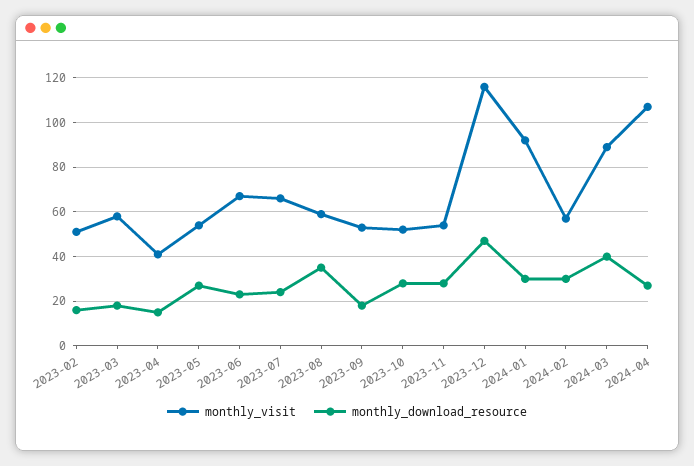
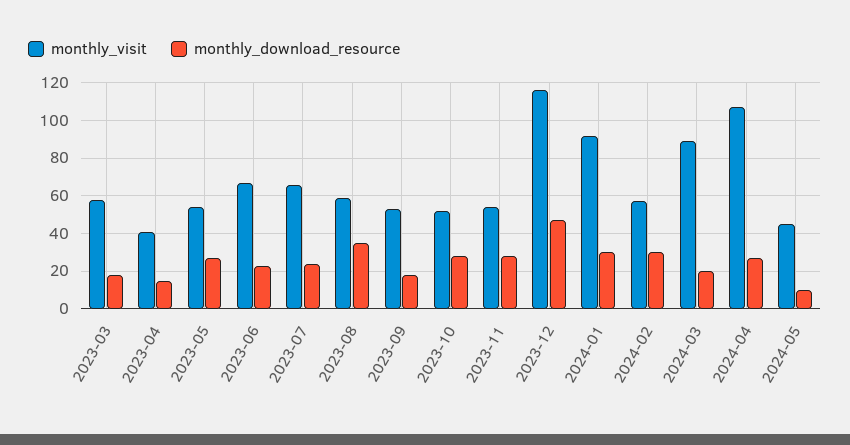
monthly_visit, 2023-02: 50 -> none
monthly_download_resource, 2023-02: 15 -> none
monthly_download_resource, 2024-03: 40 -> 20
monthly_visit, 2024-05: none -> 45
monthly_download_resource, 2024-05: none -> 10

